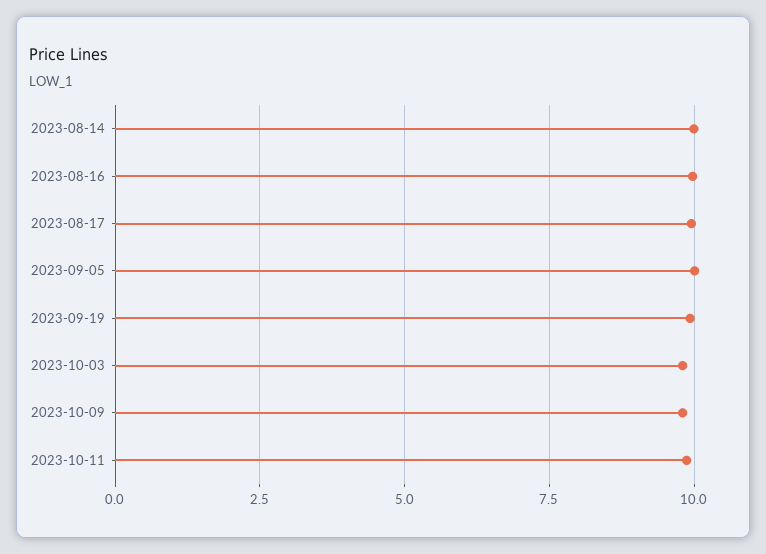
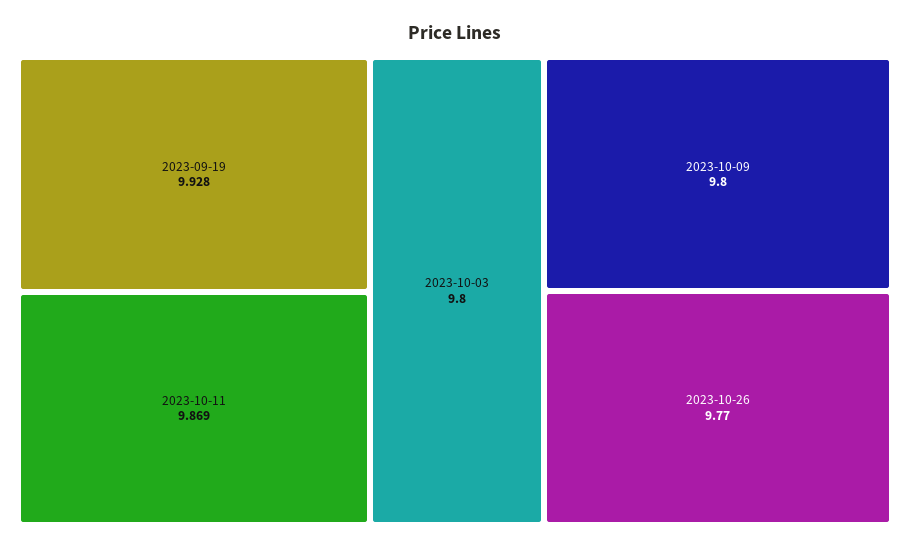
2023-08-14: 10 -> none
2023-08-16: 10 -> none
2023-08-17: 10 -> none
2023-09-05: 10 -> none
2023-10-26: none -> 9.77

